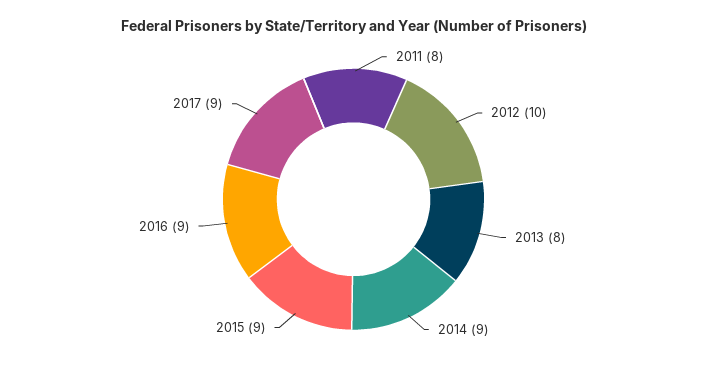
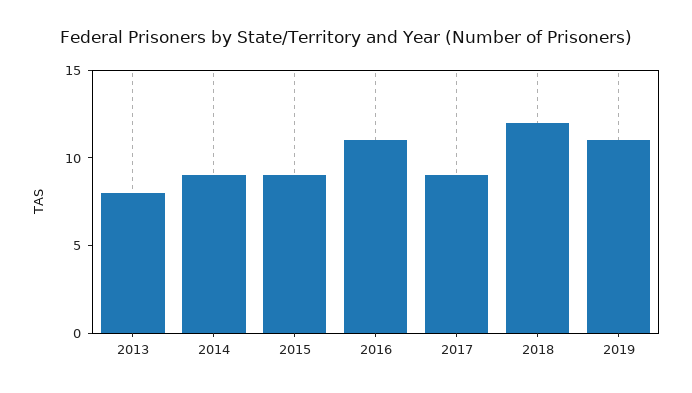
2011: 8 -> none
2012: 10 -> none
2016: 9 -> 11
2018: none -> 12
2019: none -> 11

